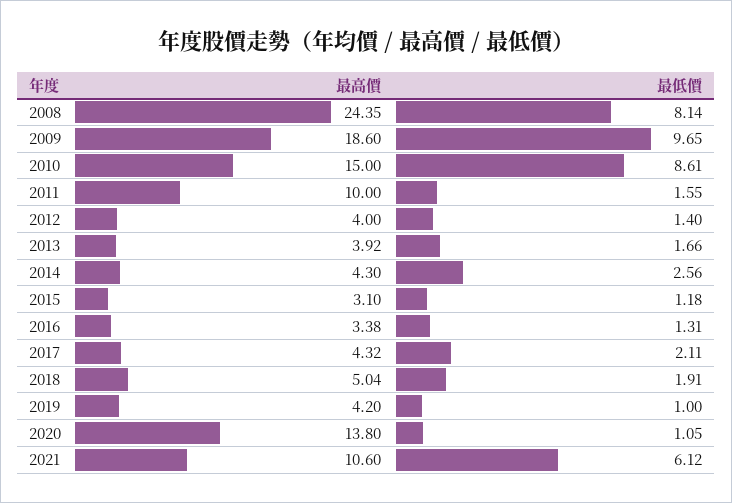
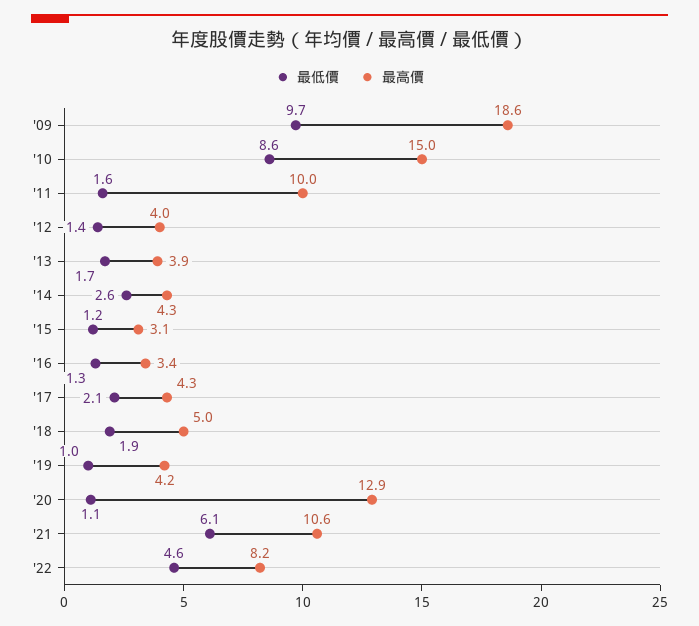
最高價, 2008: 24.35 -> none
最低價, 2008: 8.14 -> none
最高價, 2020: 13.8 -> 12.9
最低價, '22: none -> 4.6
最高價, '22: none -> 8.2

